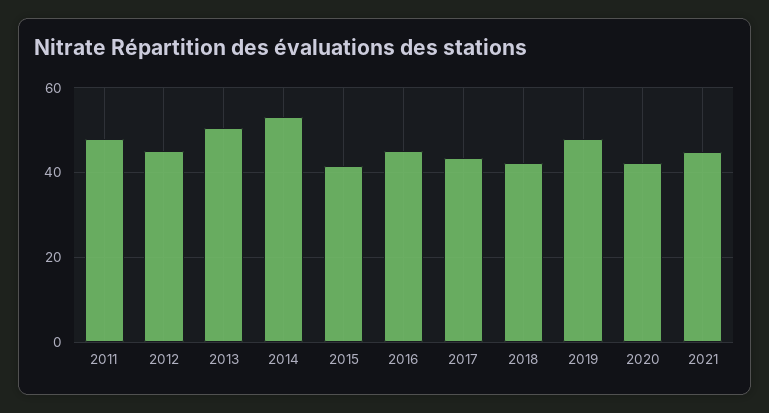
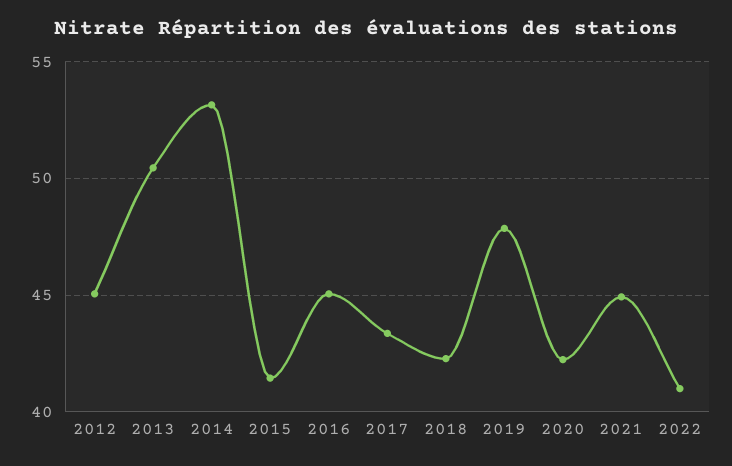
2011: 48 -> none
2022: none -> 41

